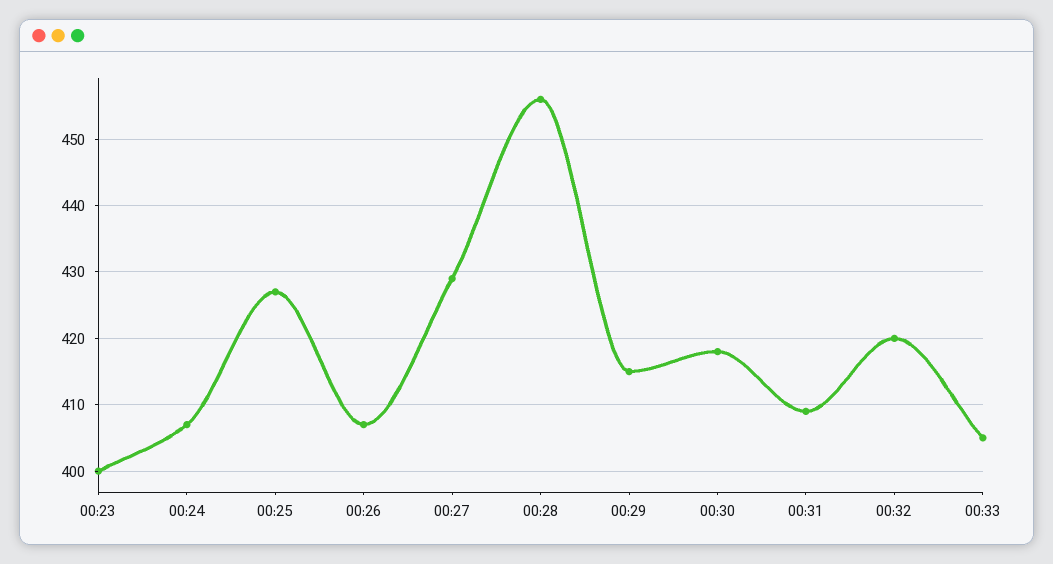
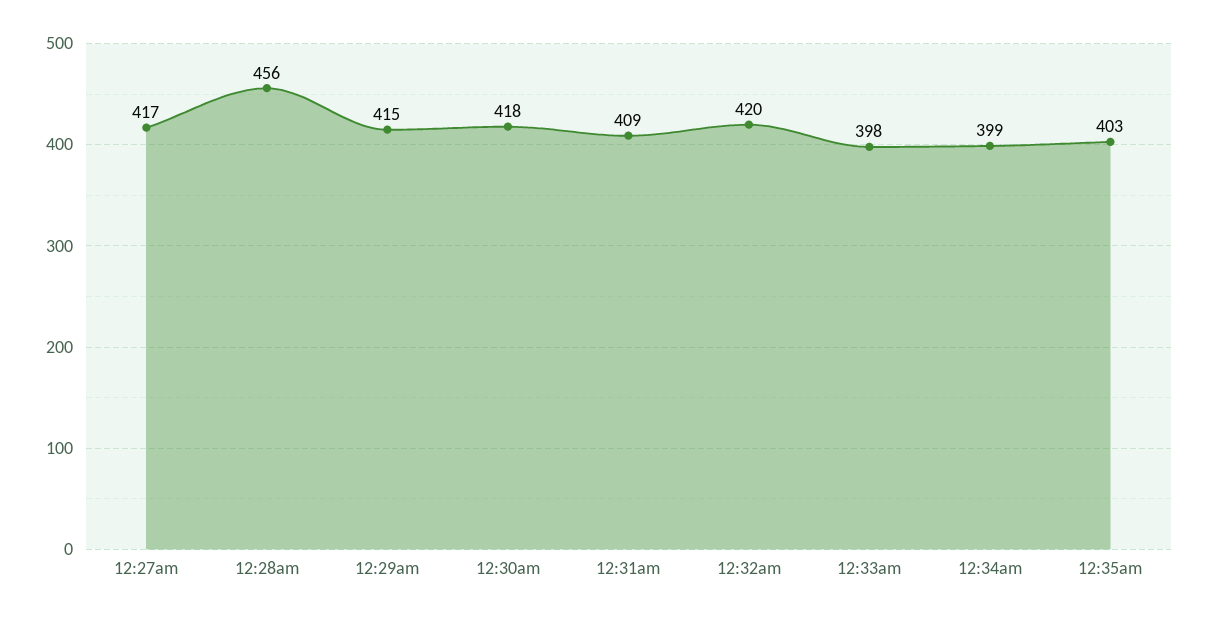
00:23: 400 -> none
00:24: 407 -> none
00:25: 427 -> none
00:26: 407 -> none
00:27: 429 -> 417
00:33: 405 -> 398
12:34am: none -> 399
12:35am: none -> 403

